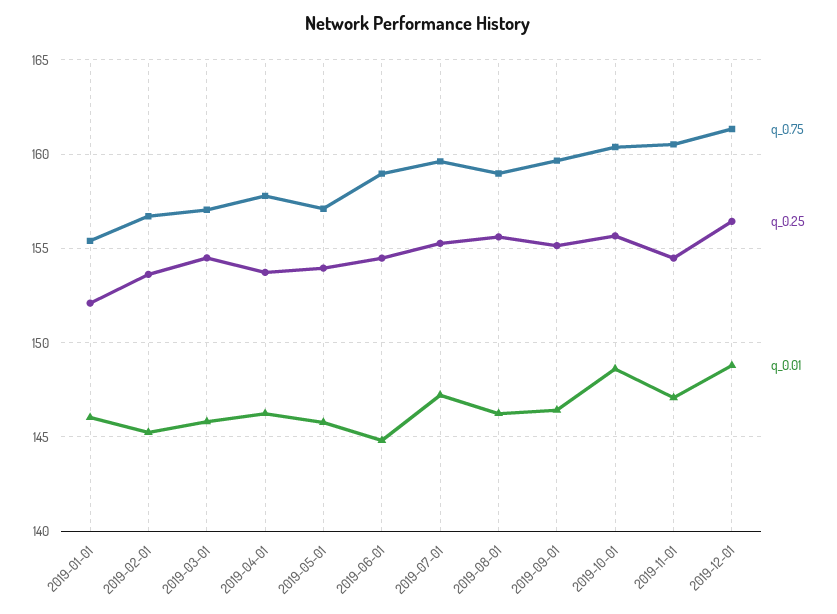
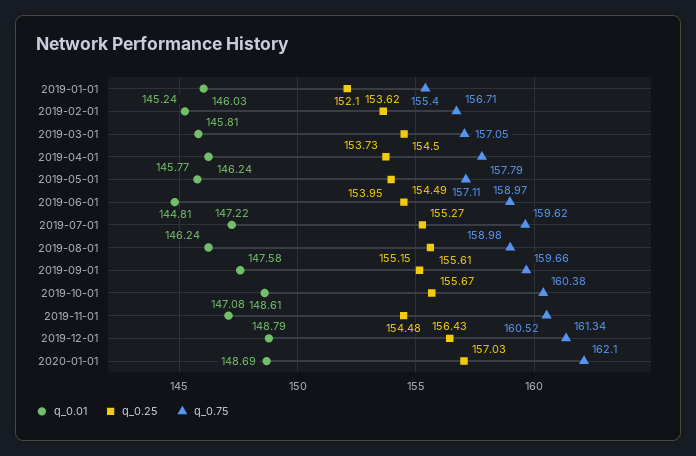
q_0.01, 2019-09-01: 146.5 -> 147.58
q_0.01, 2020-01-01: none -> 148.69
q_0.25, 2020-01-01: none -> 157.03
q_0.75, 2020-01-01: none -> 162.1

